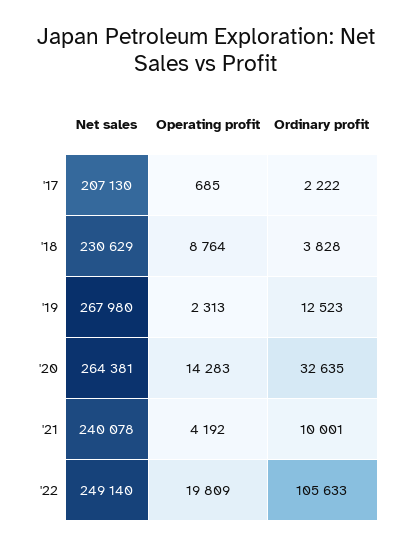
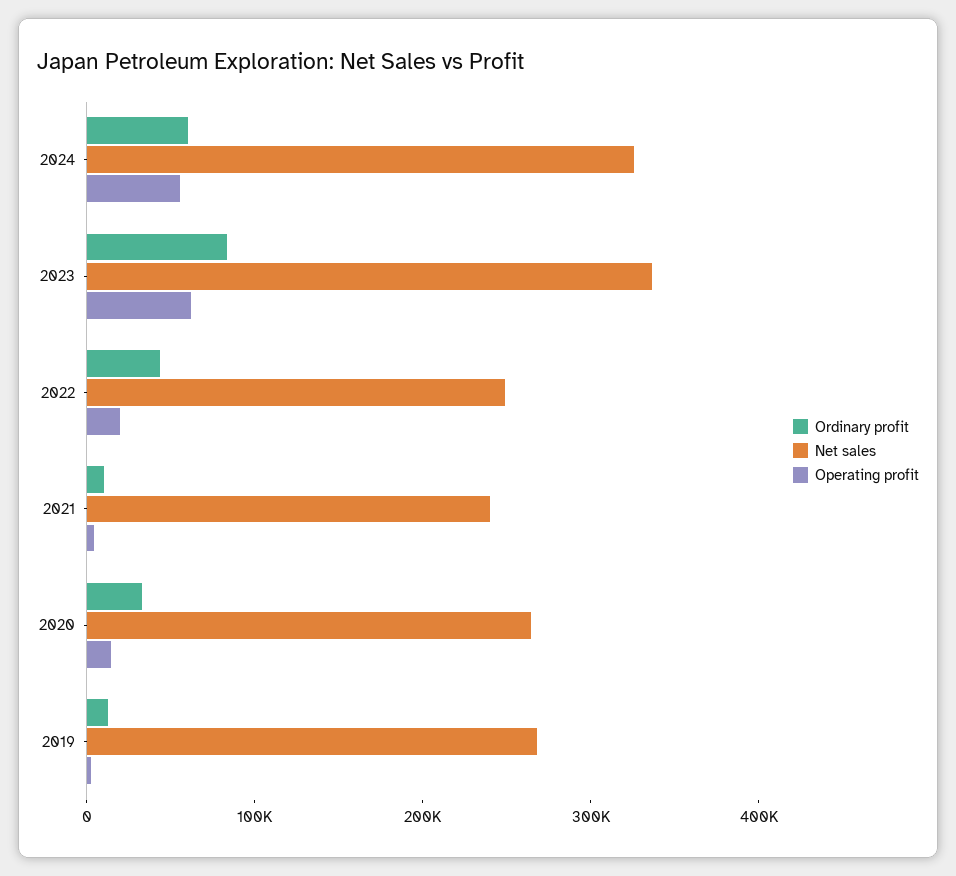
Net sales, '17: 207130 -> none
Operating profit, '17: 685 -> none
Ordinary profit, '17: 2222 -> none
Net sales, '18: 230629 -> none
Operating profit, '18: 8764 -> none
Ordinary profit, '18: 3828 -> none
Ordinary profit, '22: 105633 -> 40000
Ordinary profit, 2024: none -> 60000
Net sales, 2024: none -> 320000
Operating profit, 2024: none -> 60000
Ordinary profit, 2023: none -> 80000
Net sales, 2023: none -> 340000
Operating profit, 2023: none -> 60000

